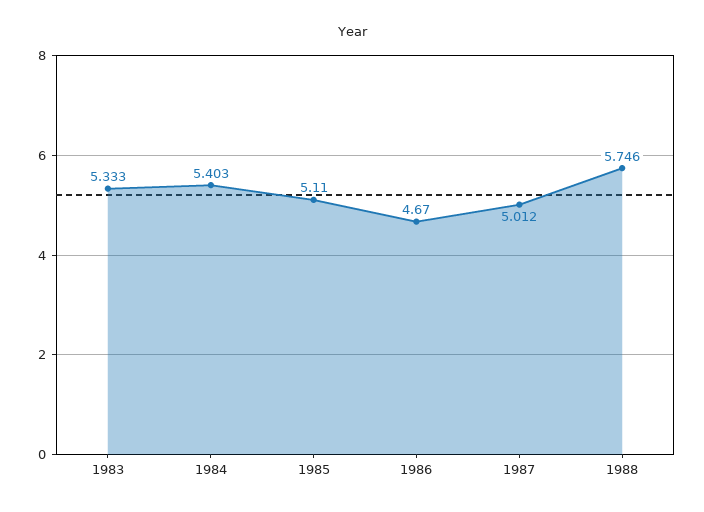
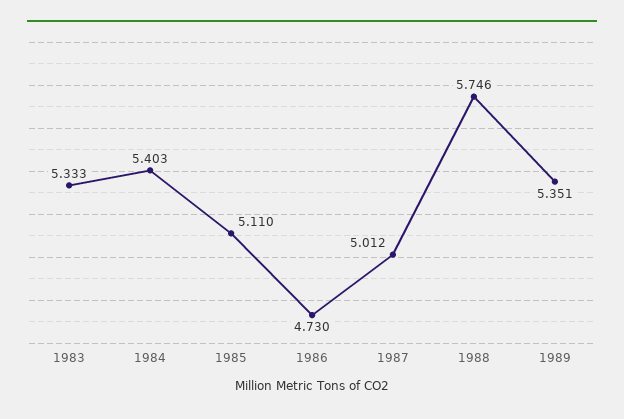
1986: 4.67 -> 4.73
1989: none -> 5.351

